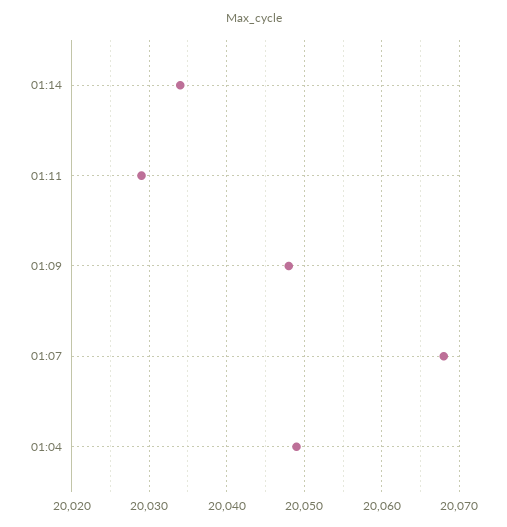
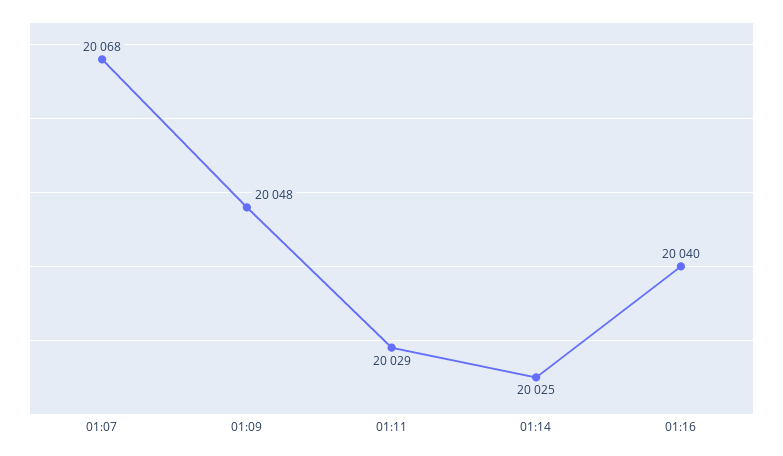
01:14: 20034 -> 20025
01:04: 20049 -> none
01:16: none -> 20040

